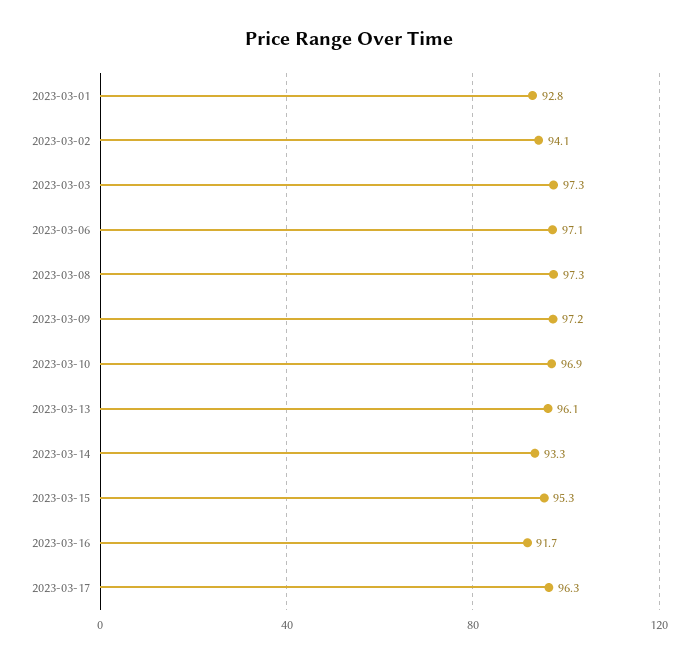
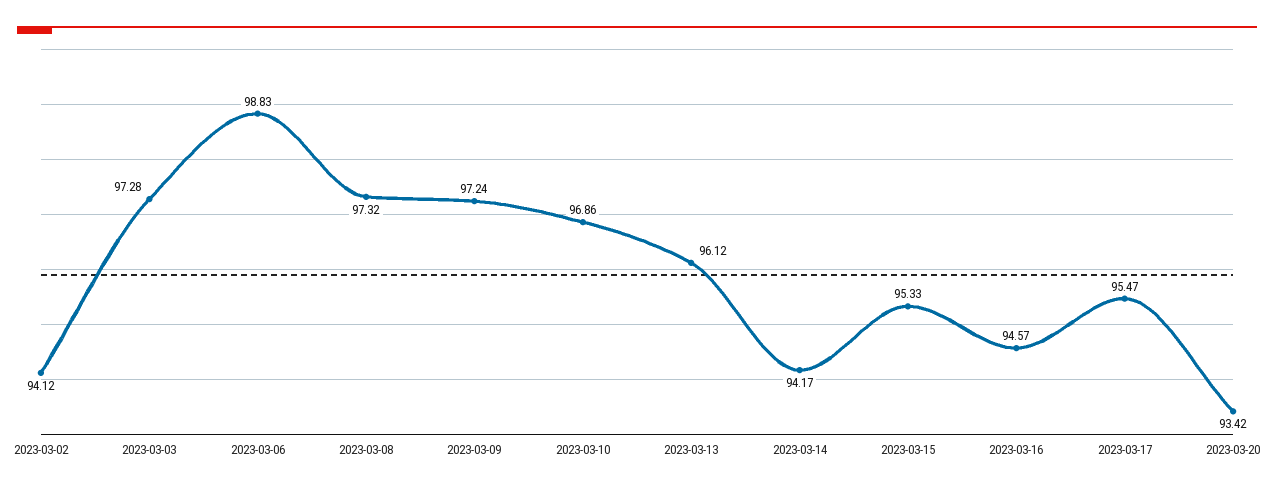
2023-03-01: 92.8 -> none
2023-03-06: 97.1 -> 98.83
2023-03-14: 93.3 -> 94.17
2023-03-16: 91.7 -> 94.57
2023-03-17: 96.3 -> 95.47
2023-03-20: none -> 93.42

